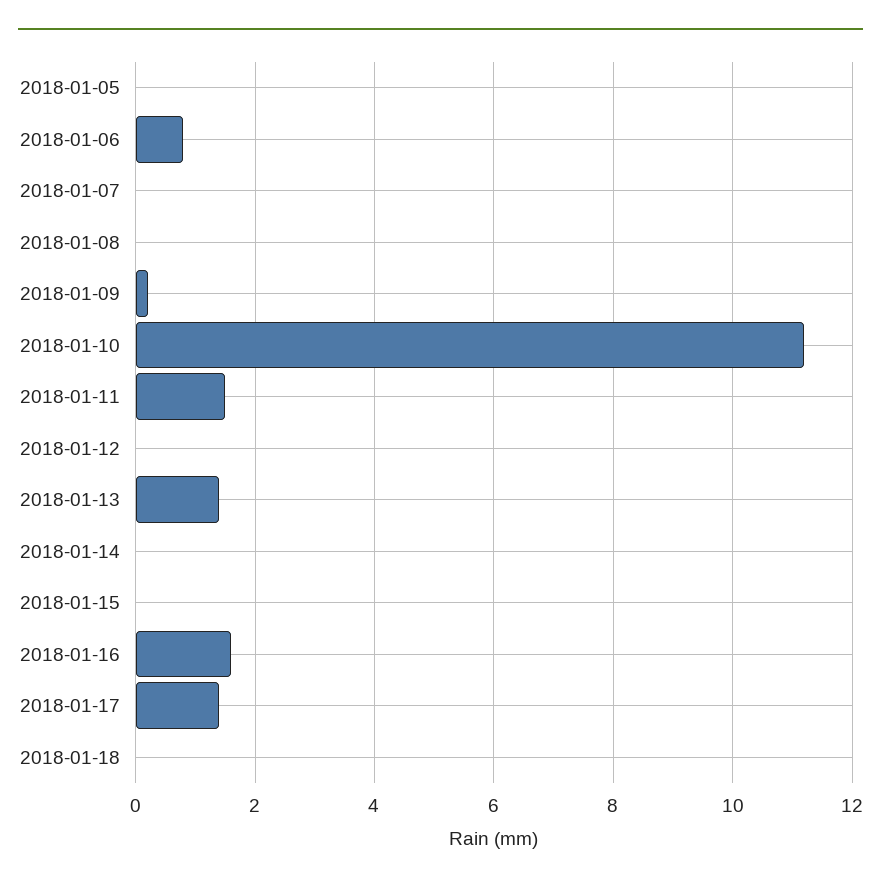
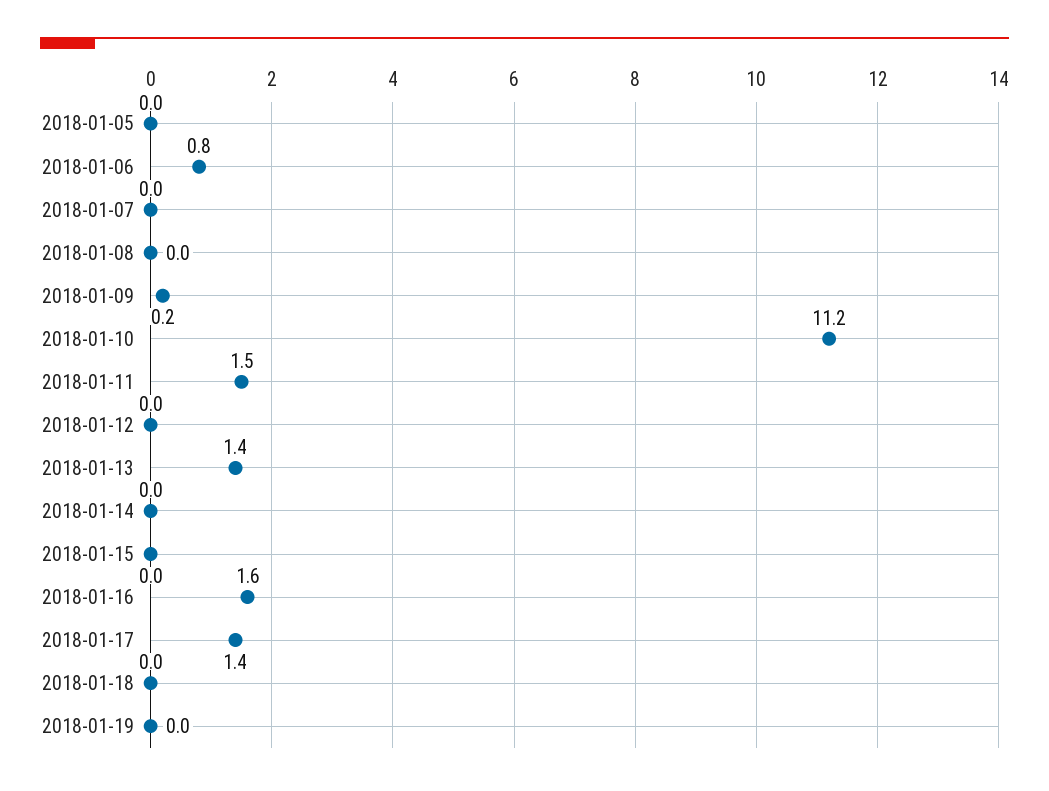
2018-01-19: none -> 0

